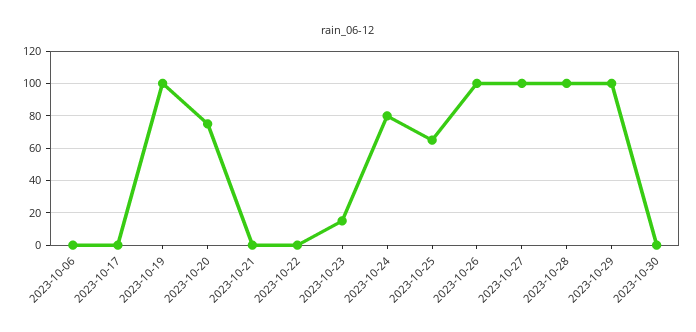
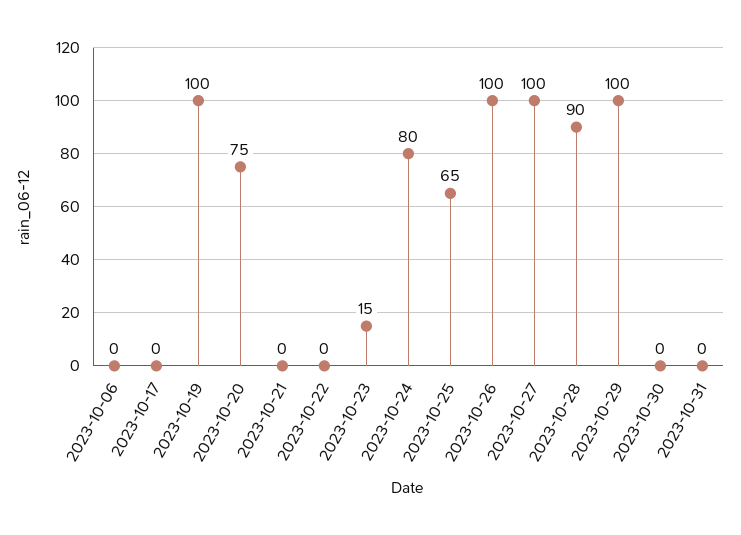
2023-10-28: 100 -> 90
2023-10-31: none -> 0

